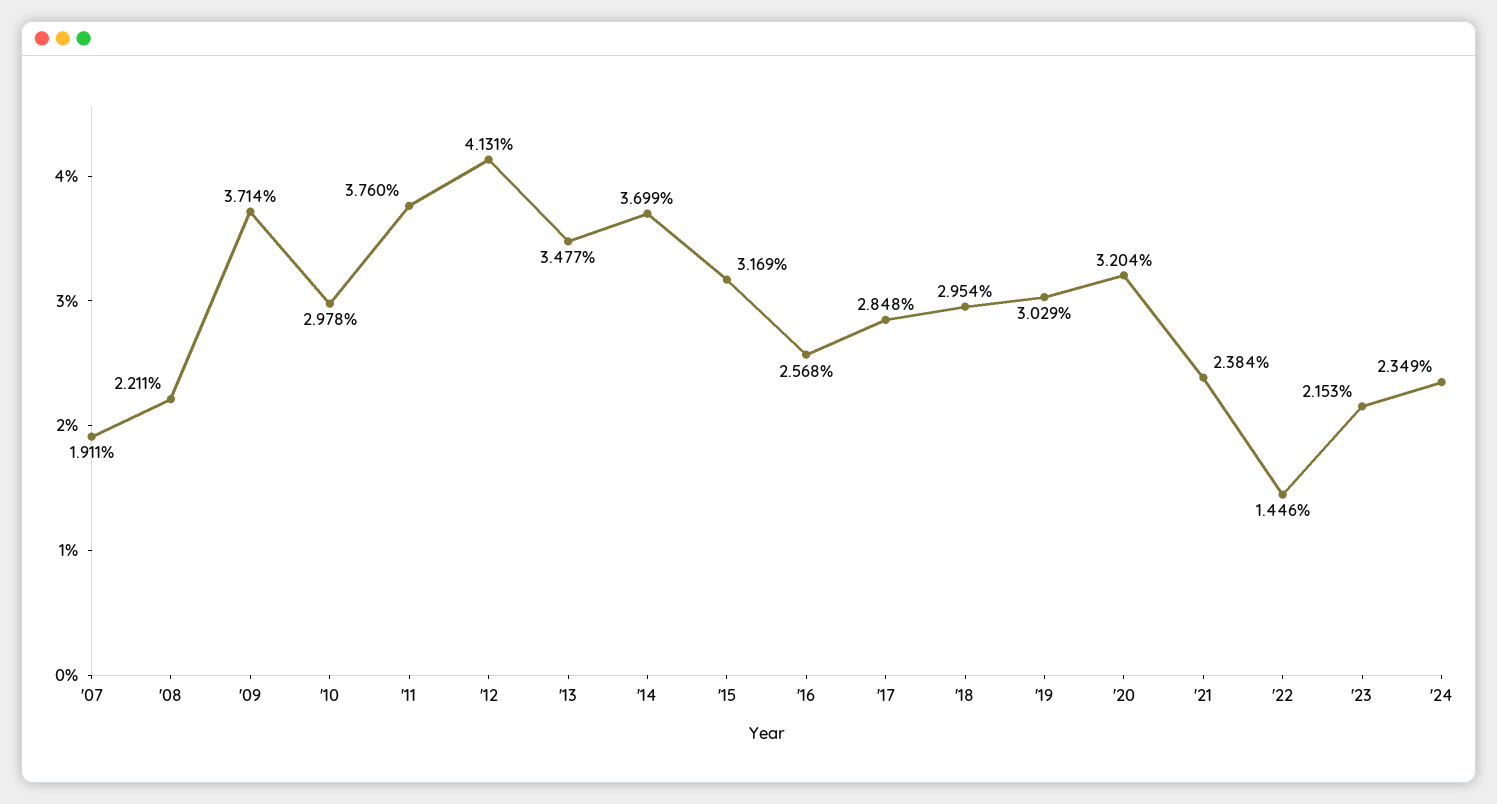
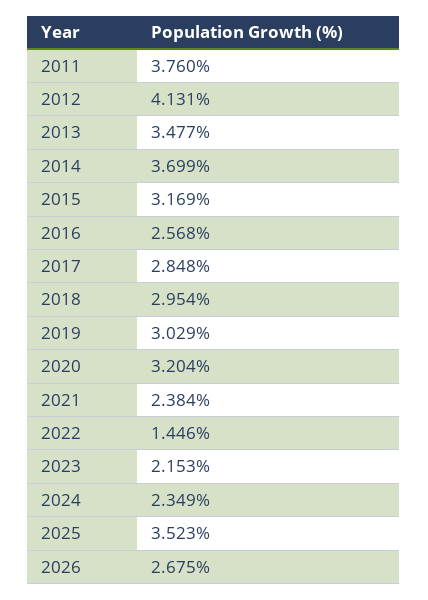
'07: 1.911 -> none
'08: 2.211 -> none
'09: 3.714 -> none
'10: 2.978 -> none
2025: none -> 3.523
2026: none -> 2.675

